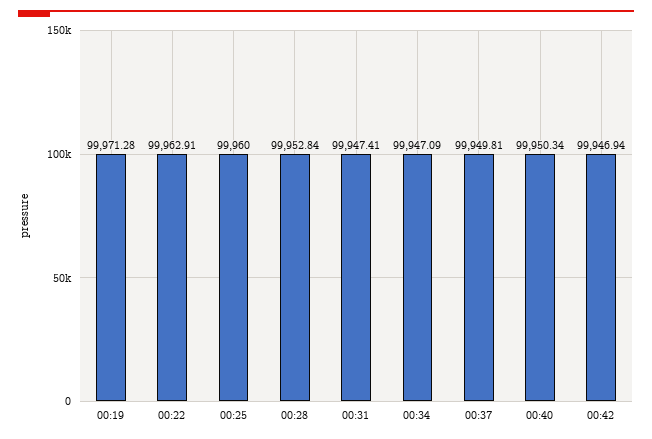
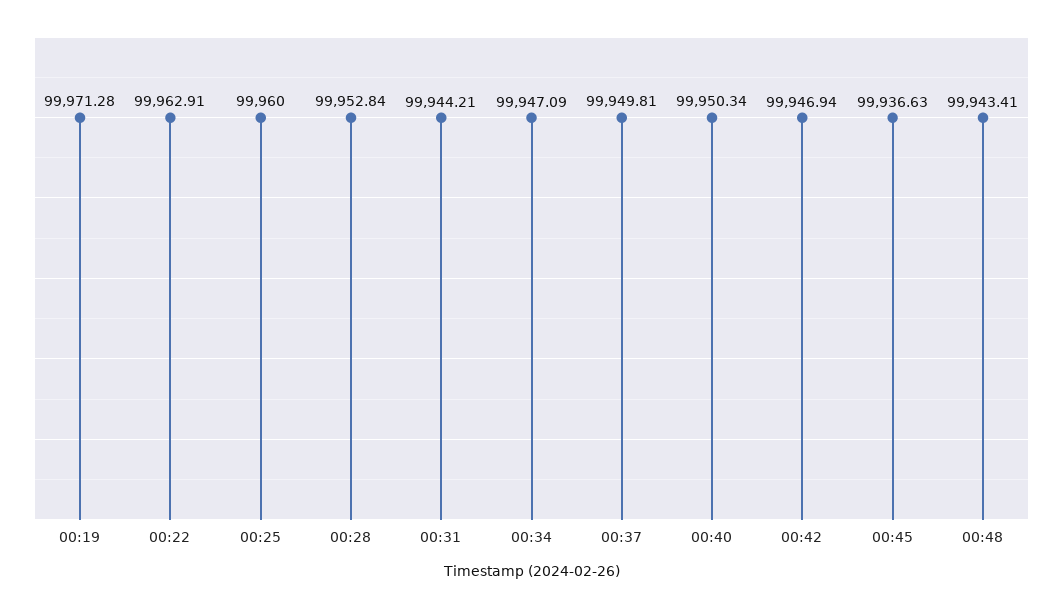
00:31: 99947.41 -> 99944.21
00:45: none -> 99936.63
00:48: none -> 99943.41

